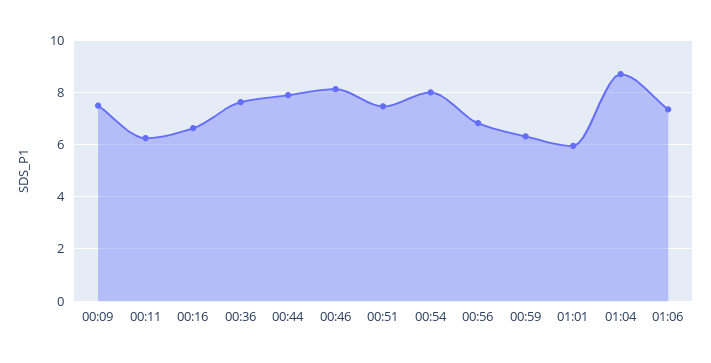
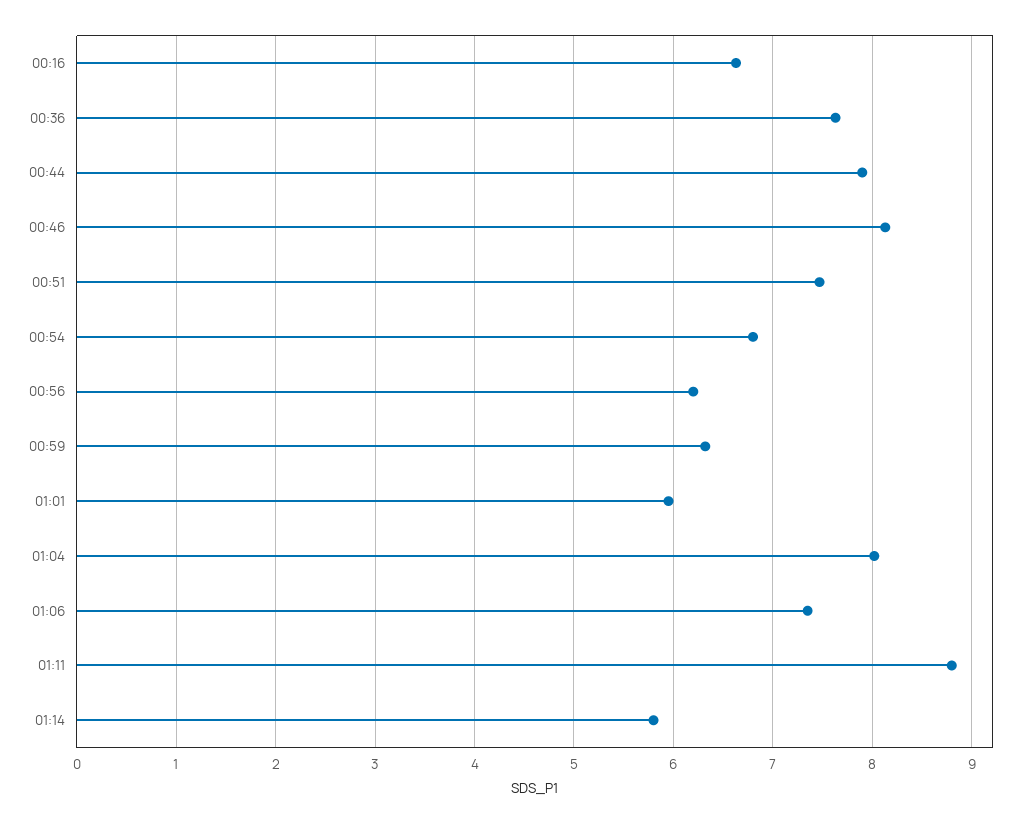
00:09: 7.5 -> none
00:11: 6.25 -> none
00:54: 8 -> 6.8
00:56: 6.75 -> 6.2
01:04: 8.75 -> 8
01:11: none -> 8.8
01:14: none -> 5.8

